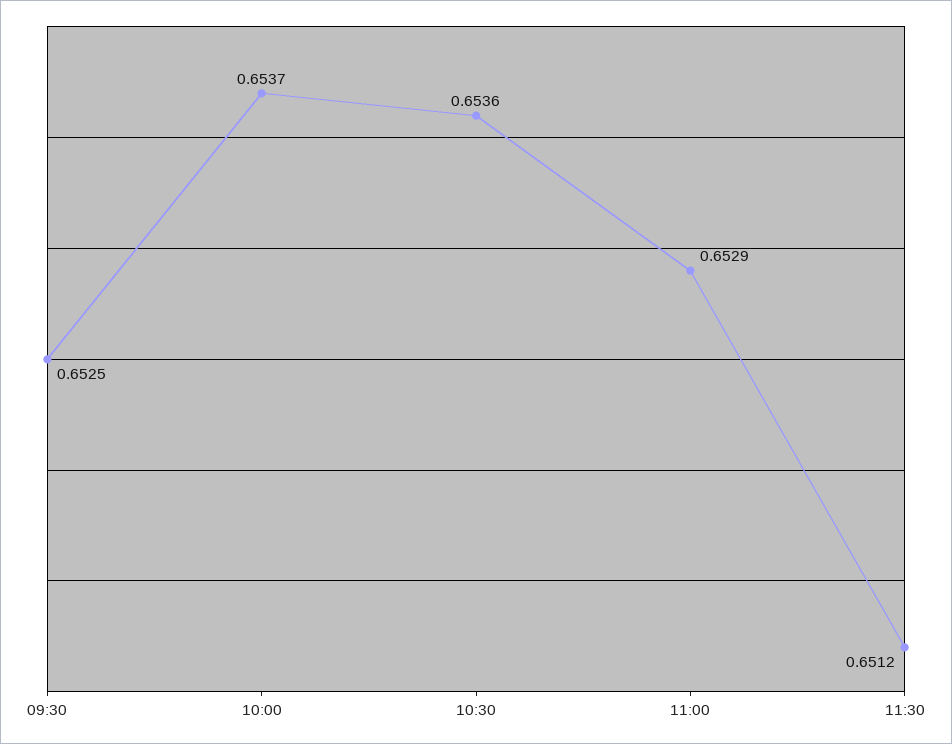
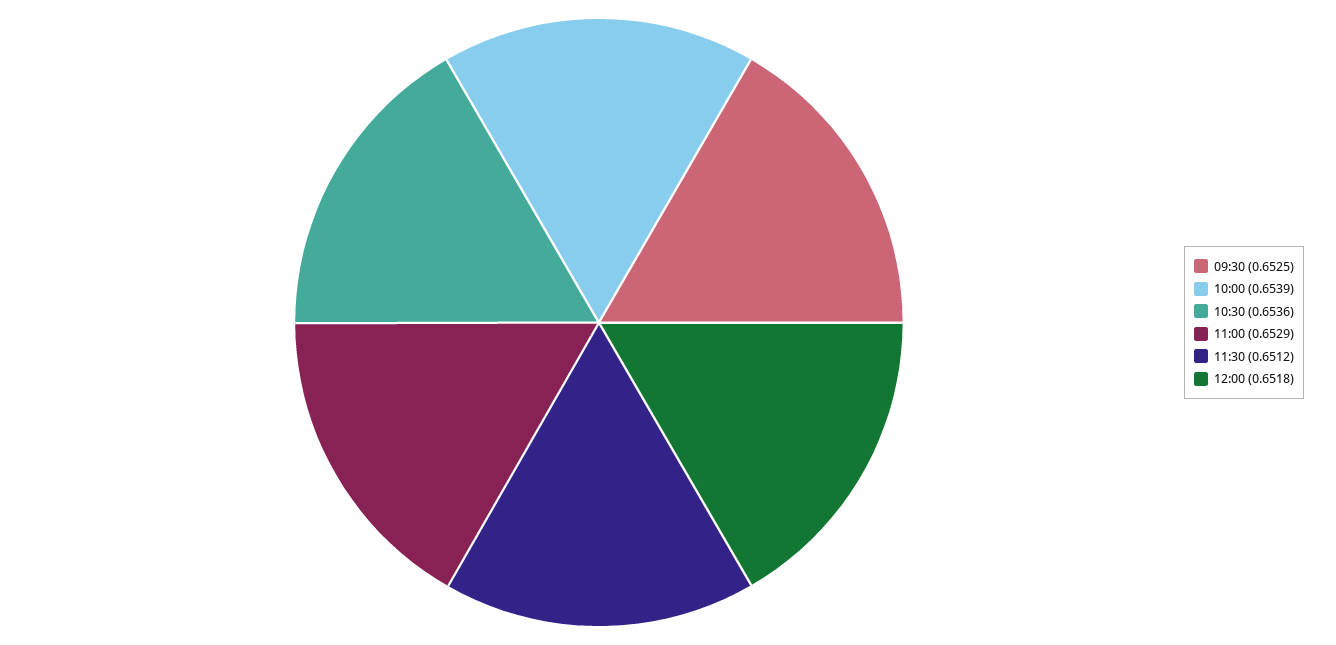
10:00: 0.6537 -> 0.6539
12:00: none -> 0.6518

